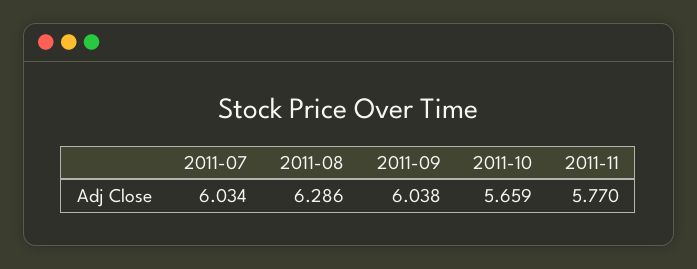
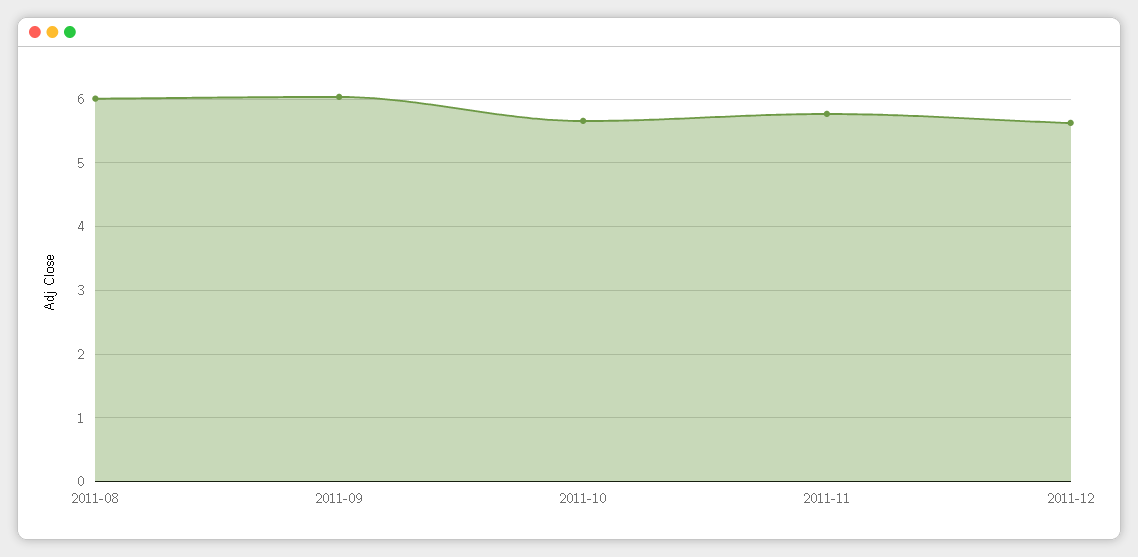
2011-07: 6.034 -> none
2011-08: 6.286 -> 6
2011-12: none -> 5.6

